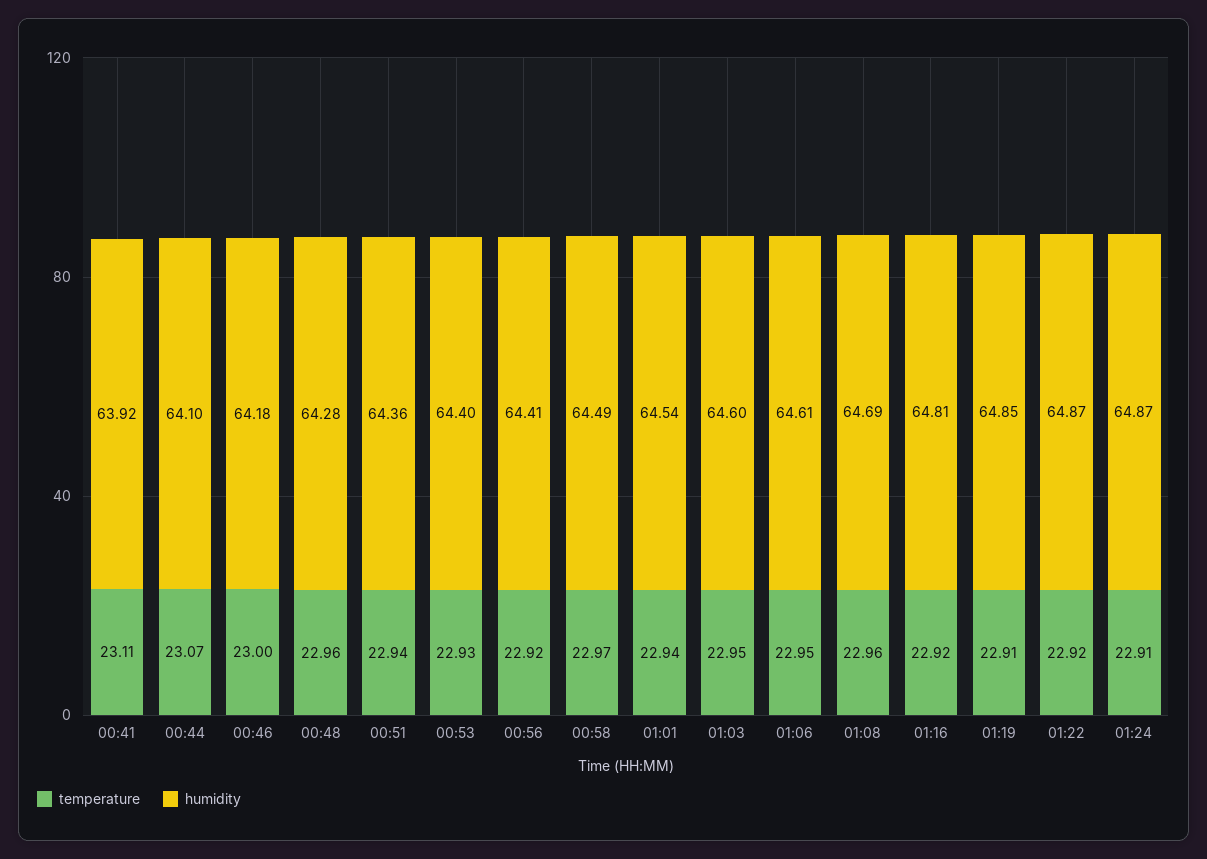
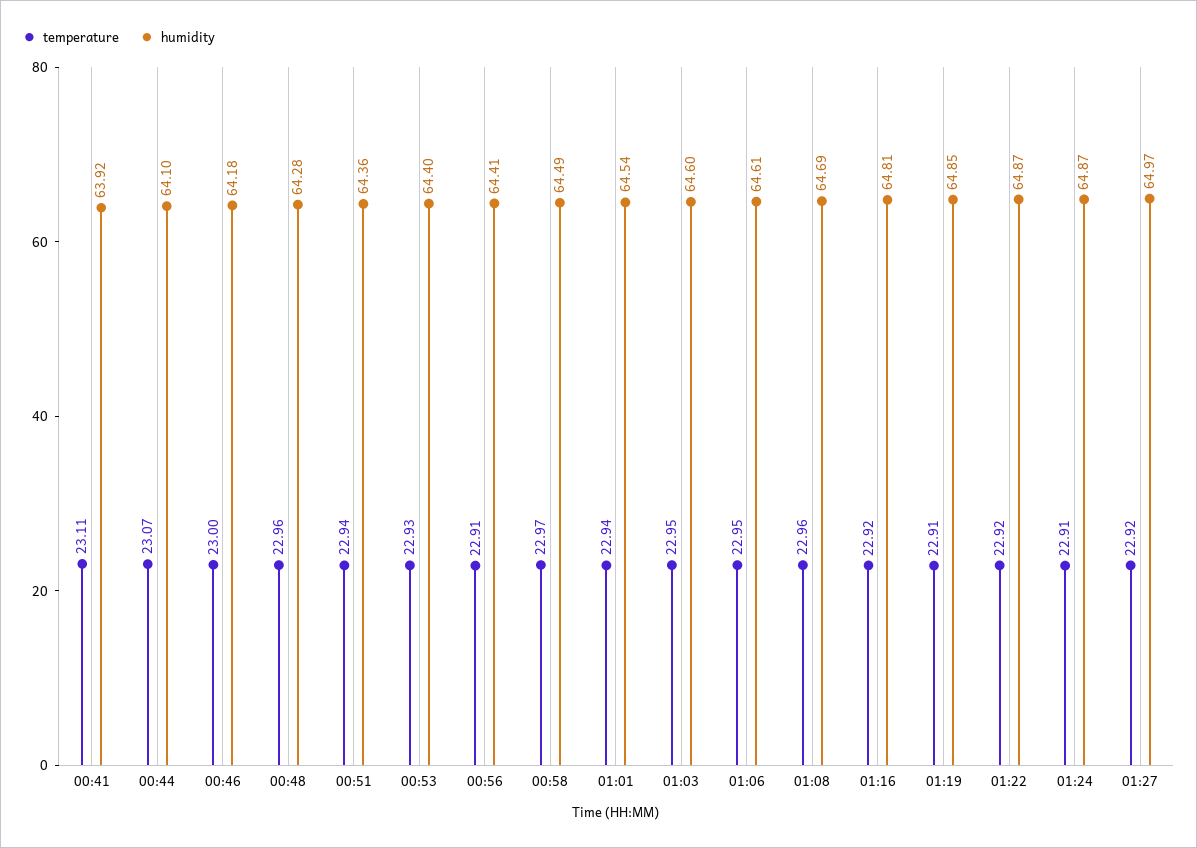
temperature, 00:56: 22.92 -> 22.91
temperature, 01:27: none -> 22.92
humidity, 01:27: none -> 64.97

